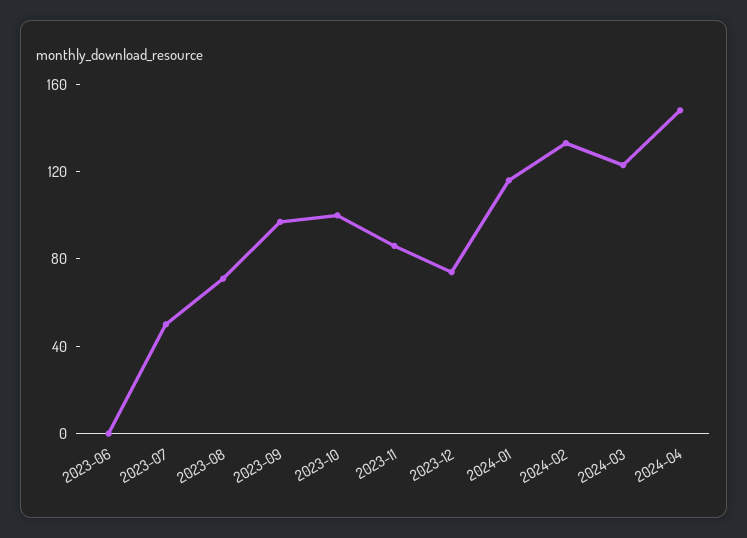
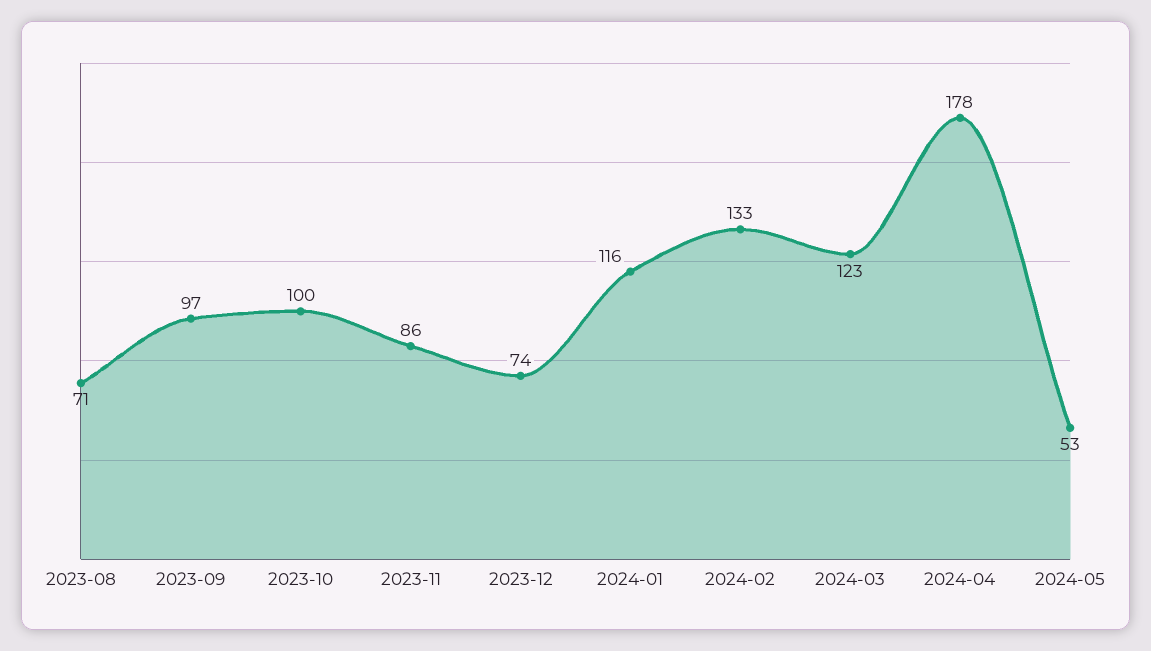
2023-06: 0 -> none
2023-07: 50 -> none
2024-04: 150 -> 178
2024-05: none -> 53

